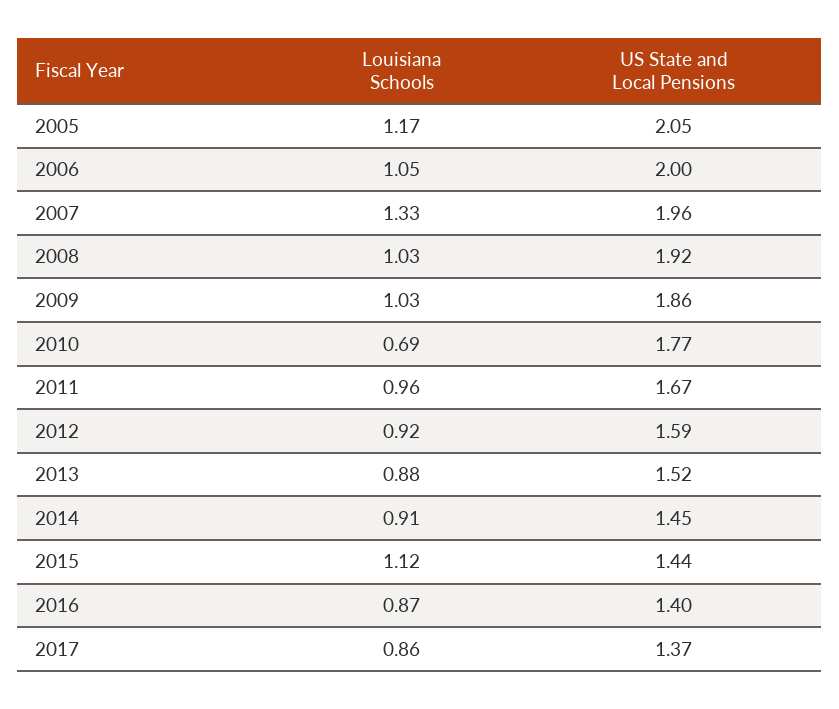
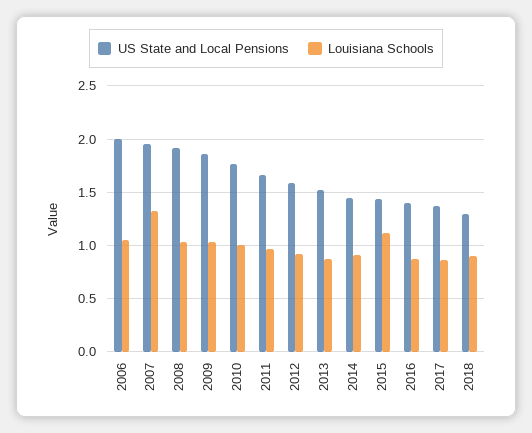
Louisiana Schools, 2005: 1.17 -> none
US State and Local Pensions, 2005: 2.05 -> none
Louisiana Schools, 2010: 0.69 -> 1
US State and Local Pensions, 2018: none -> 1.3
Louisiana Schools, 2018: none -> 0.9

